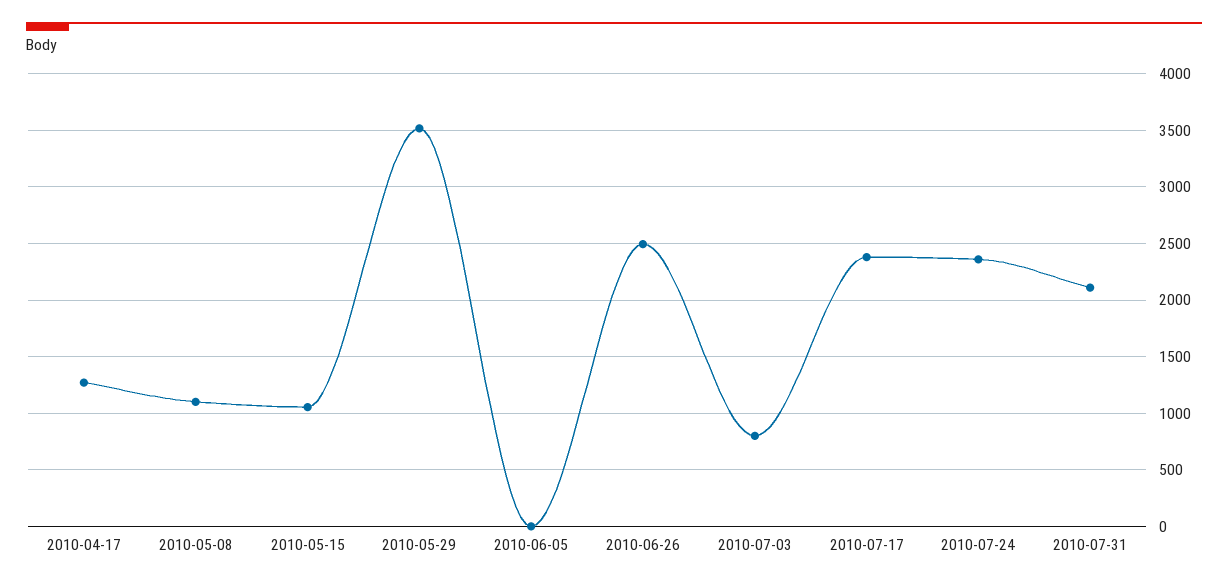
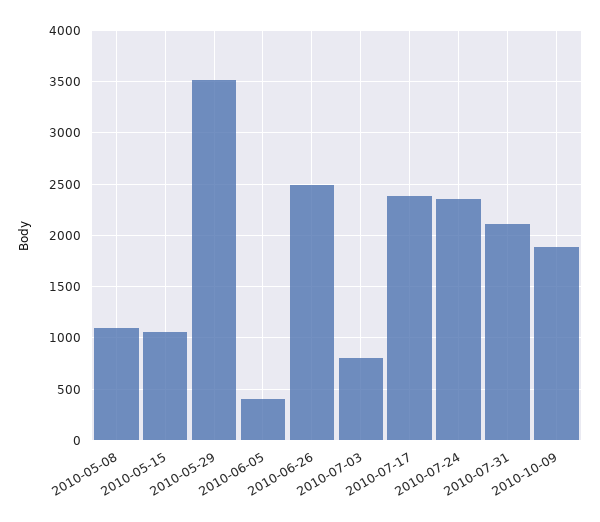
2010-04-17: 1300 -> none
2010-06-05: 0 -> 400
2010-10-09: none -> 1900

